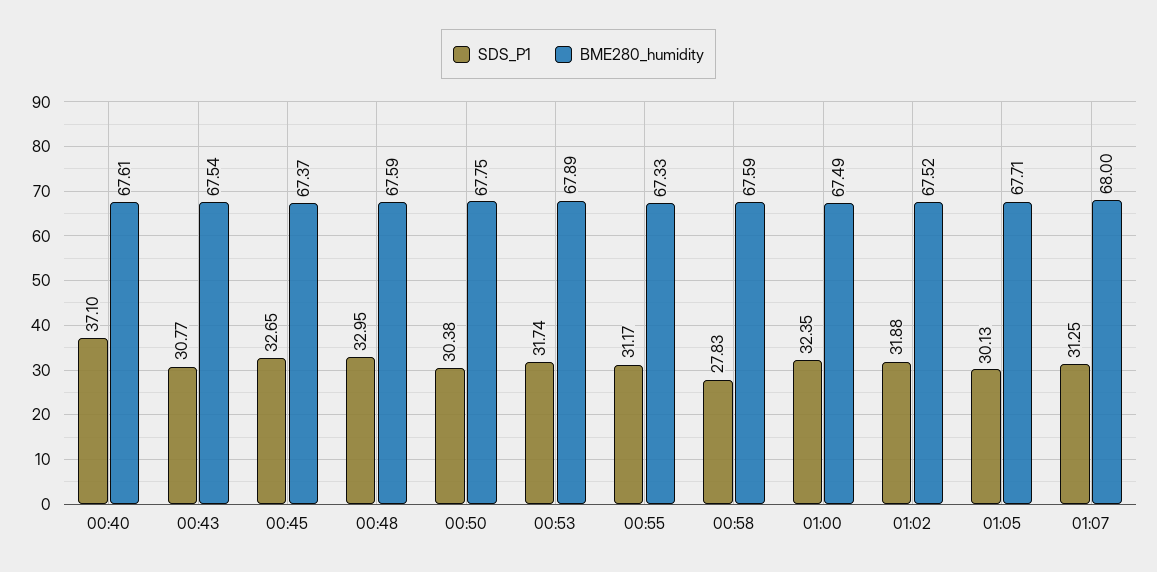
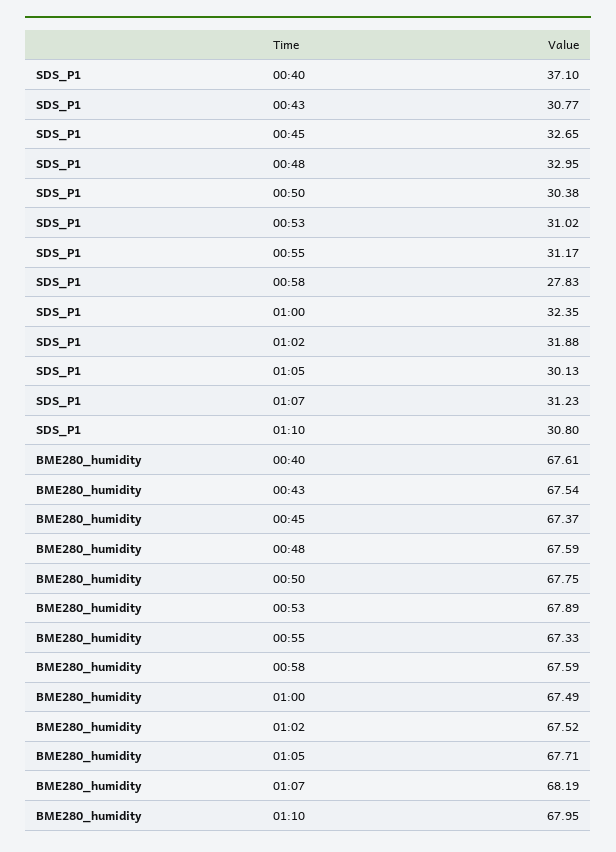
SDS_P1, 00:53: 31.74 -> 31.02
SDS_P1, 01:07: 31.25 -> 31.23
BME280_humidity, 01:07: 68 -> 68.19
SDS_P1, 01:10: none -> 30.8
BME280_humidity, 01:10: none -> 67.95

